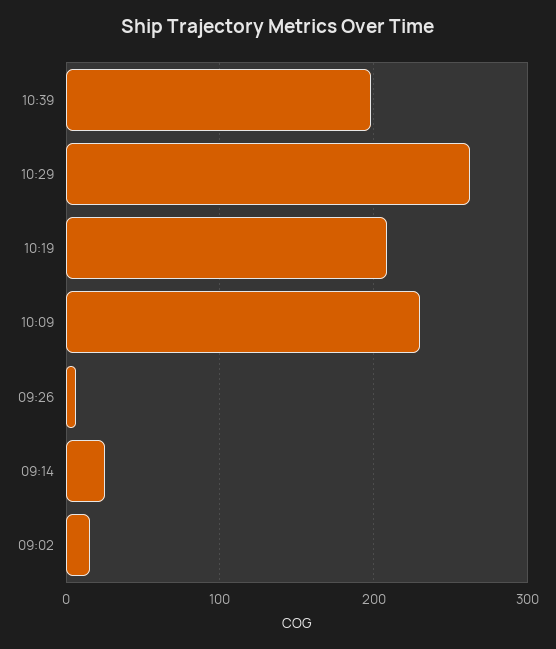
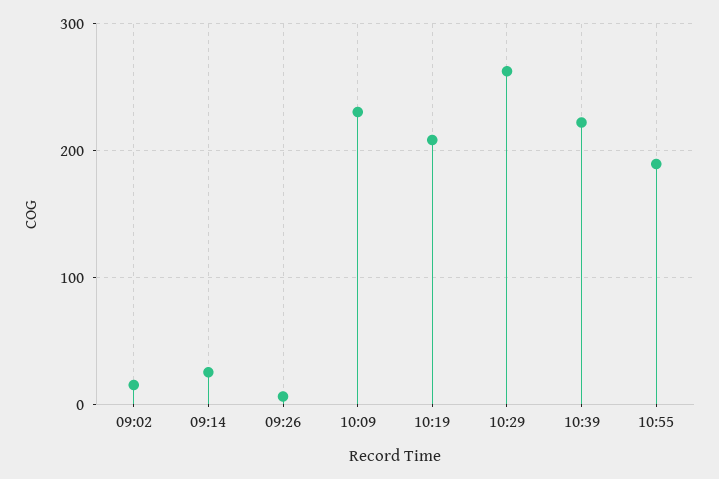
10:39: 200 -> 220
10:55: none -> 190

